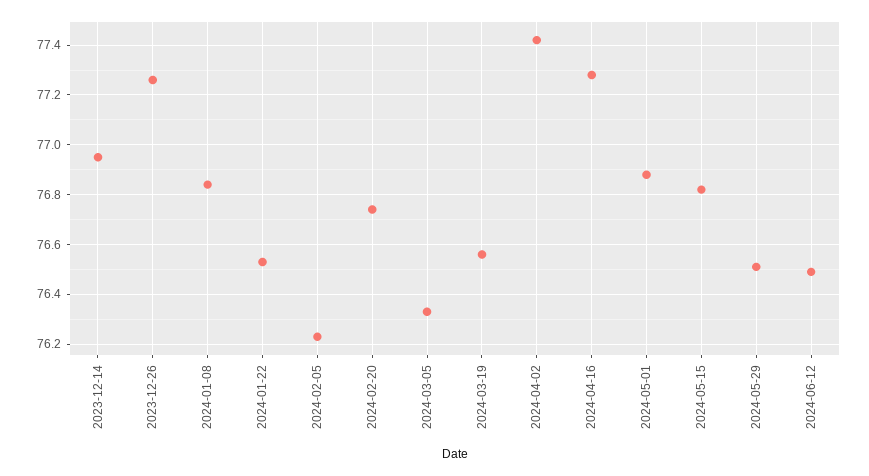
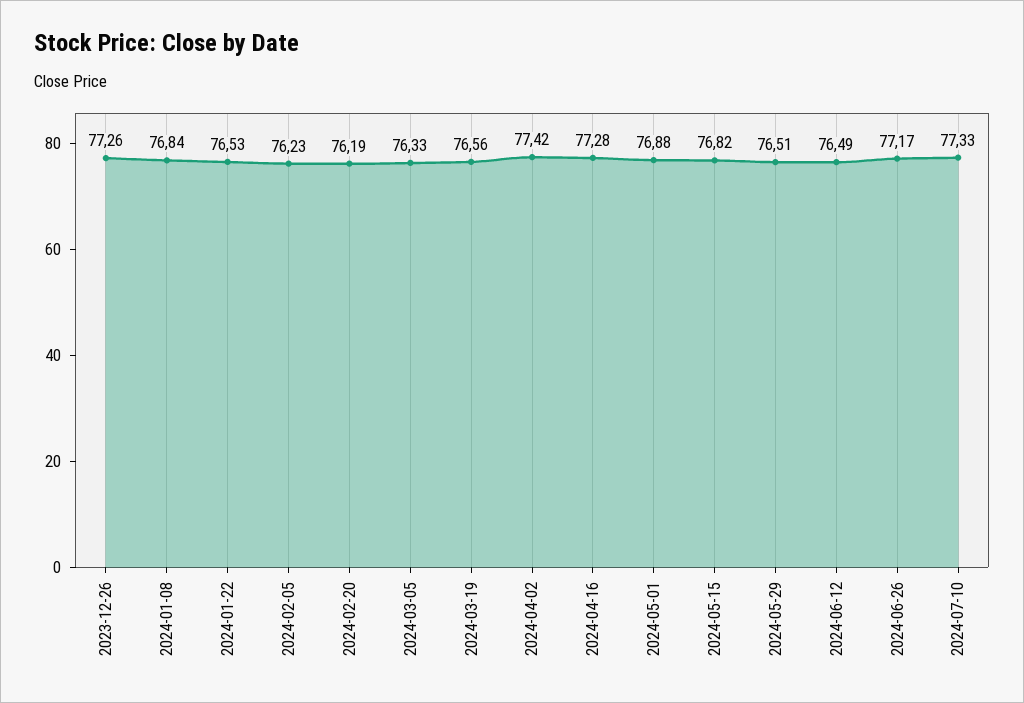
2023-12-14: 76.95 -> none
2024-02-20: 76.75 -> 76.19
2024-06-26: none -> 77.17
2024-07-10: none -> 77.33

